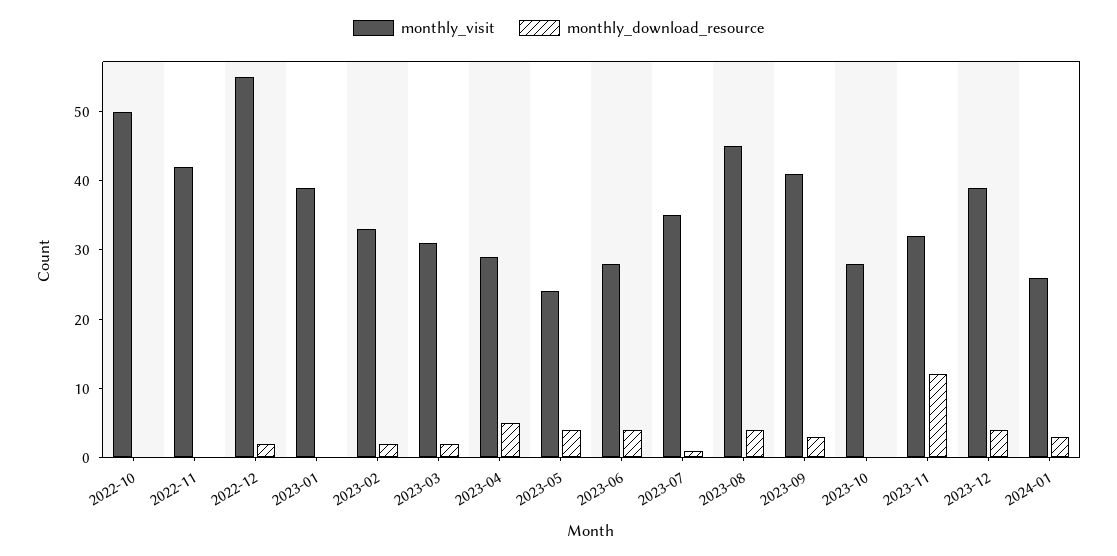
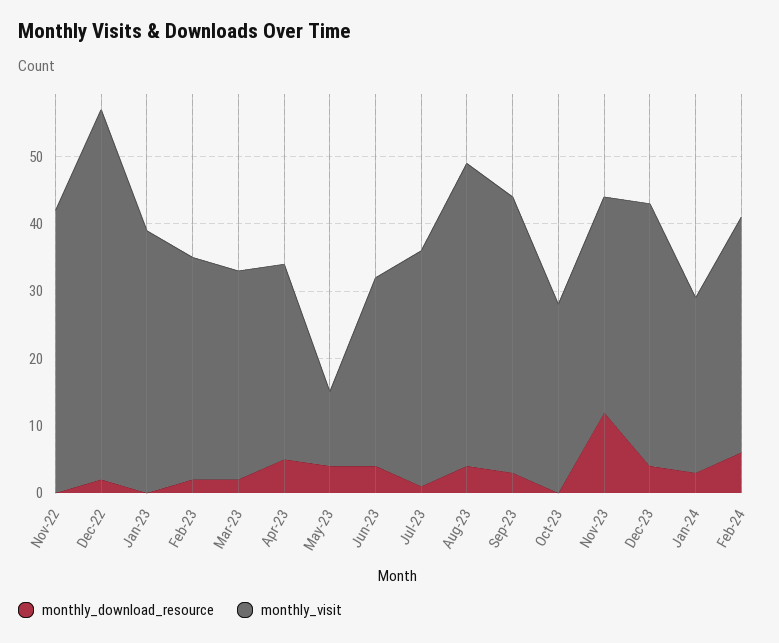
monthly_visit, 2022-10: 50 -> none
monthly_download_resource, 2022-10: 0 -> none
monthly_visit, 2023-05: 25 -> 10
monthly_download_resource, Feb-24: none -> 5
monthly_visit, Feb-24: none -> 35

